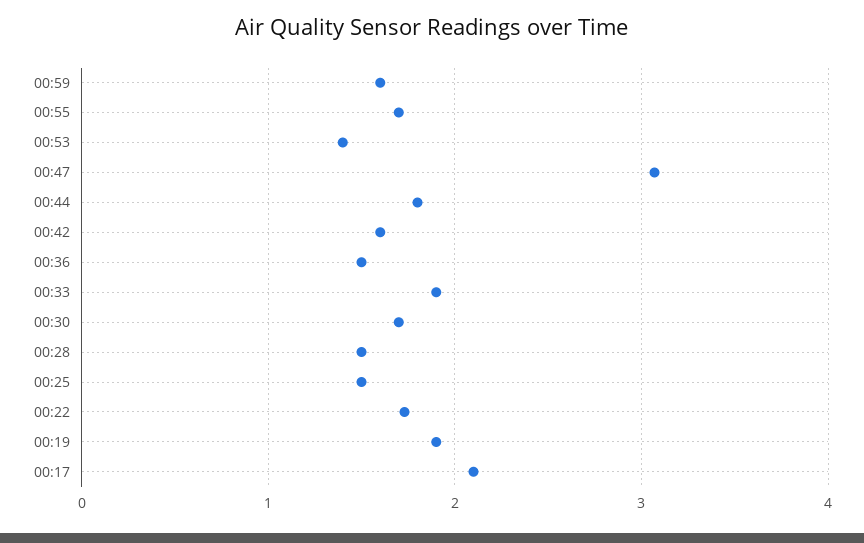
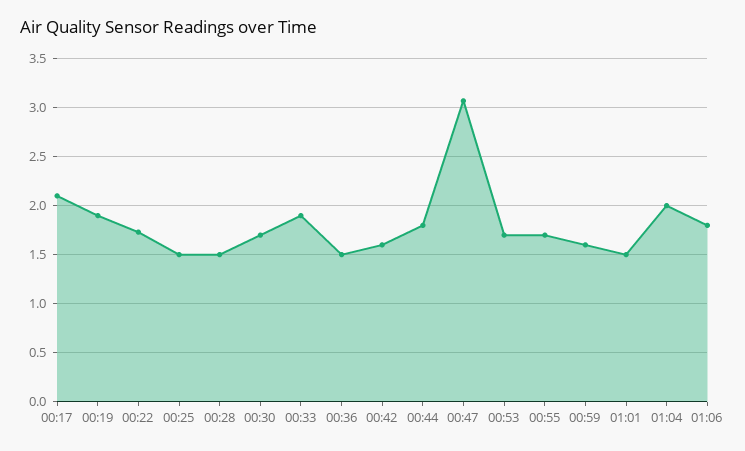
00:53: 1.4 -> 1.7
01:01: none -> 1.5
01:04: none -> 2
01:06: none -> 1.8

